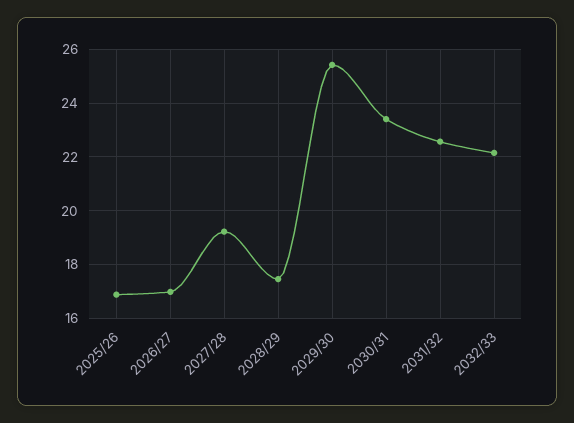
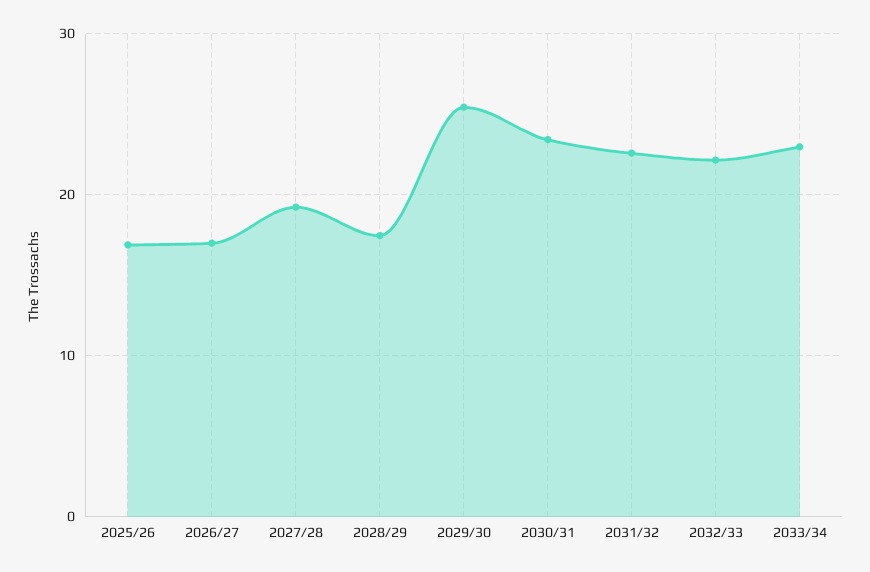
2033/34: none -> 23

